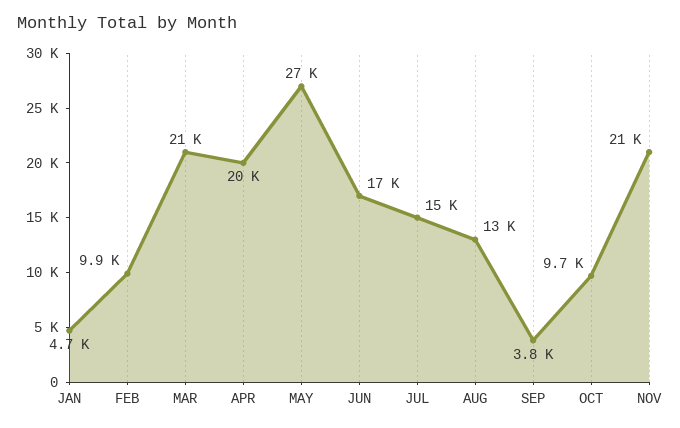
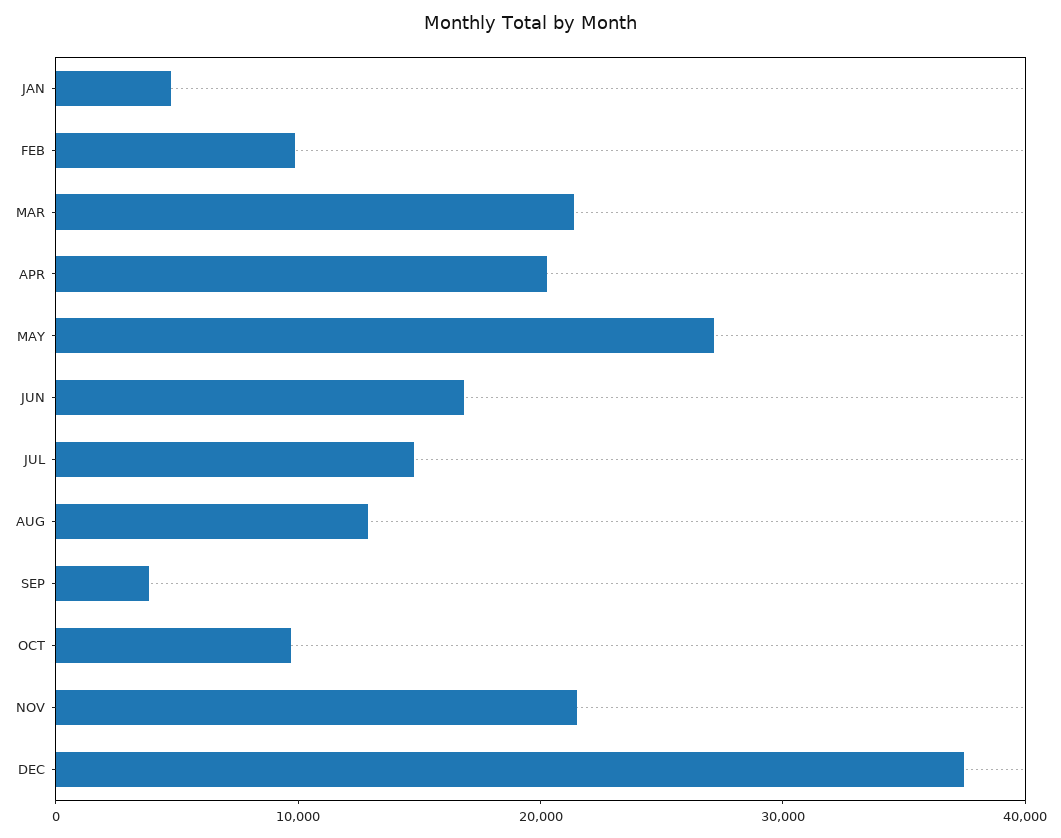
DEC: none -> 38000

